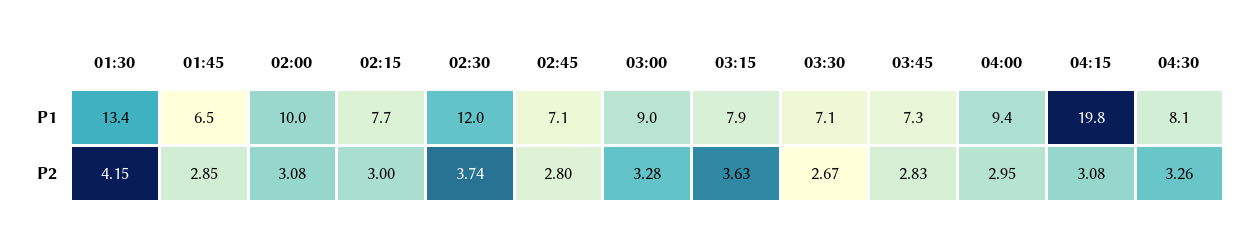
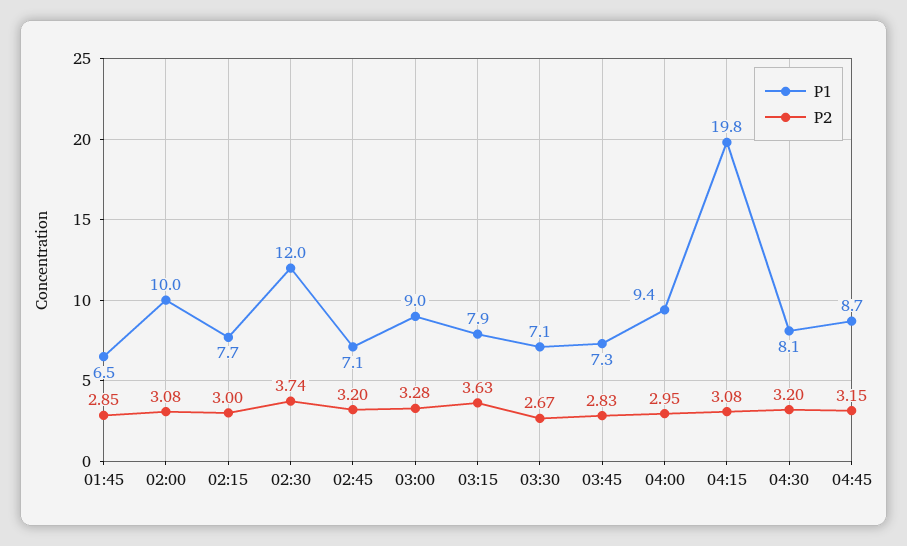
P1, 01:30: 13.4 -> none
P2, 01:30: 4.15 -> none
P2, 02:45: 2.8 -> 3.2
P2, 04:30: 3.26 -> 3.2
P1, 04:45: none -> 8.7
P2, 04:45: none -> 3.15

